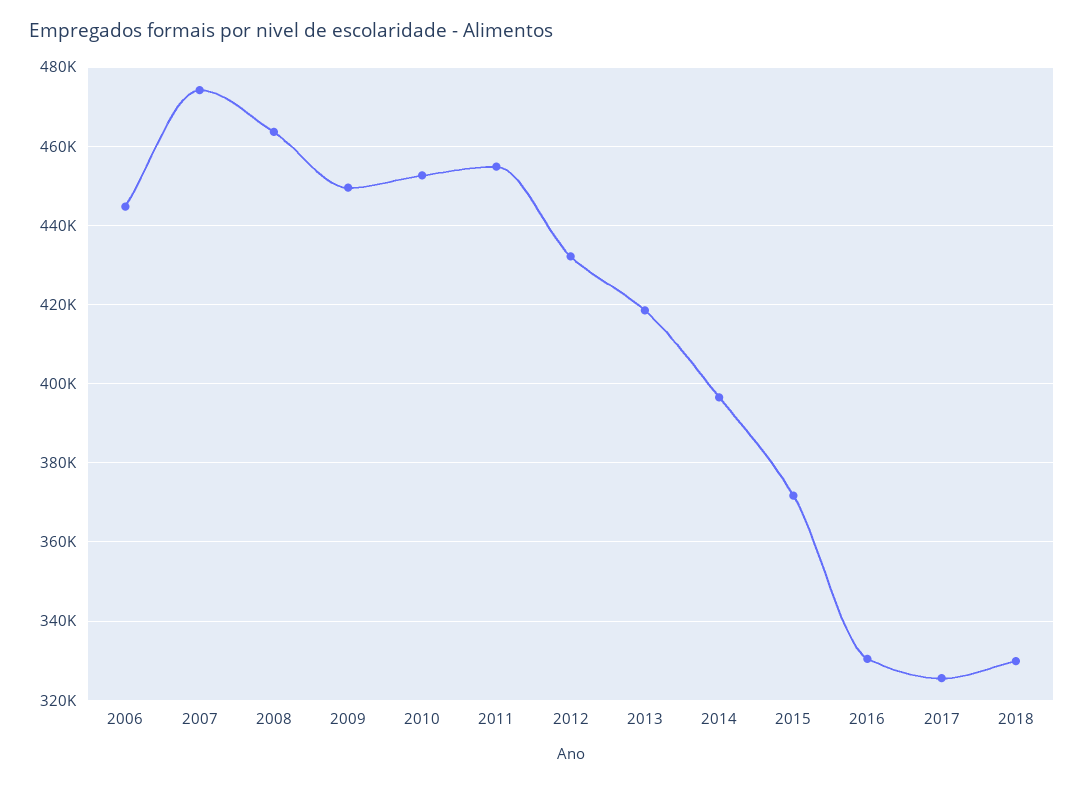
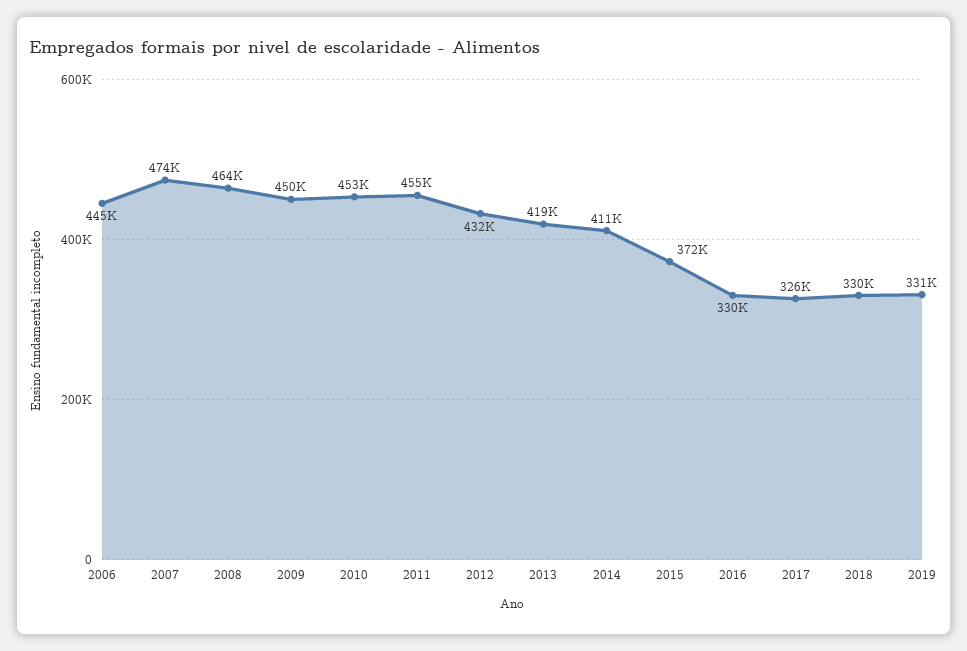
2014: 396000 -> 411000
2019: none -> 331000

